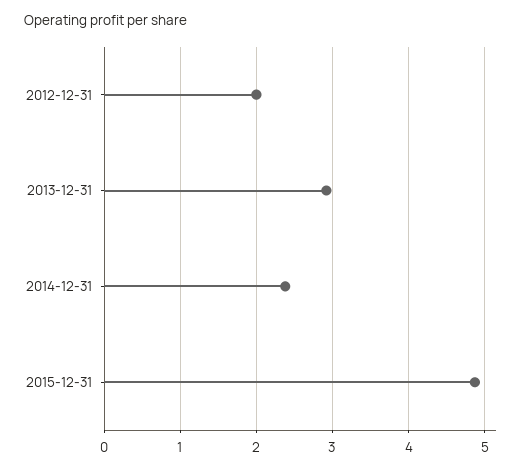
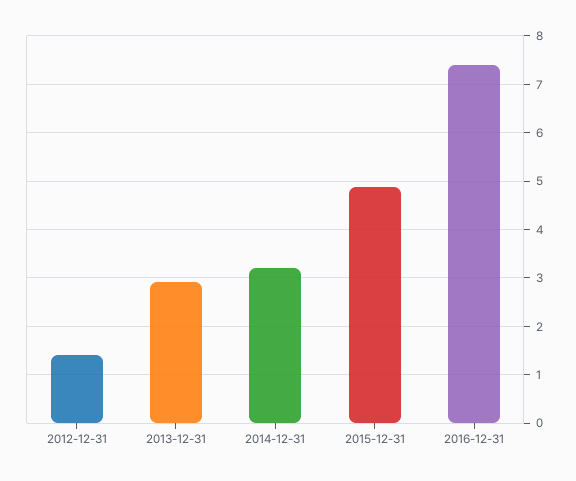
2012-12-31: 2 -> 1.4
2014-12-31: 2.4 -> 3.2
2016-12-31: none -> 7.4

